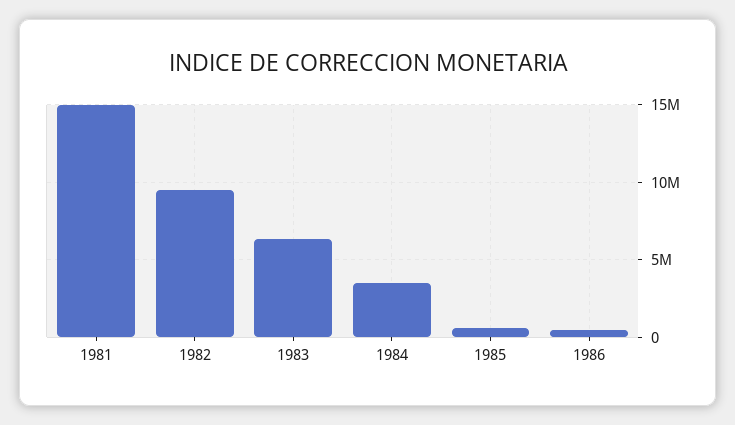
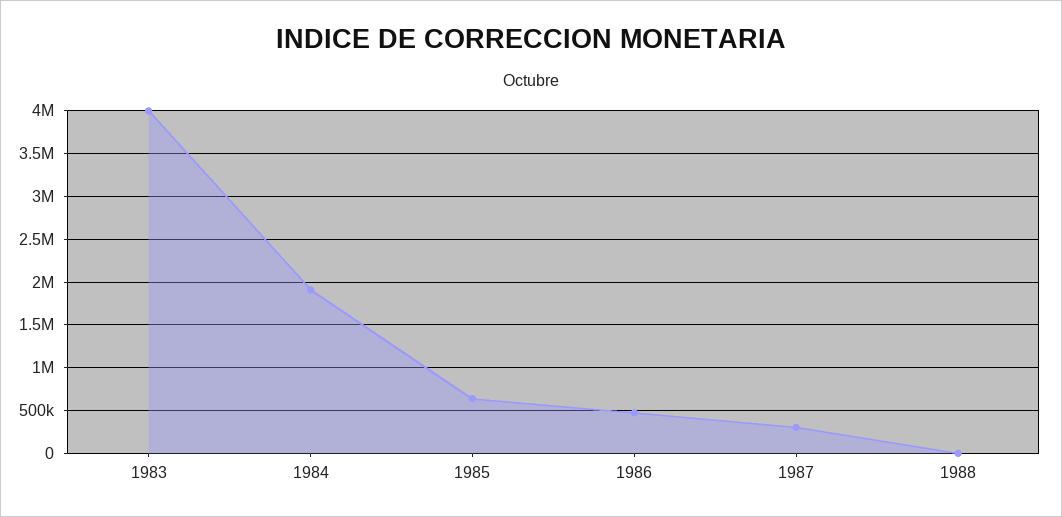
1981: 15000000 -> none
1982: 9500000 -> none
1983: 6500000 -> 4000000
1984: 3500000 -> 1900000
1987: none -> 300000
1988: none -> 0

